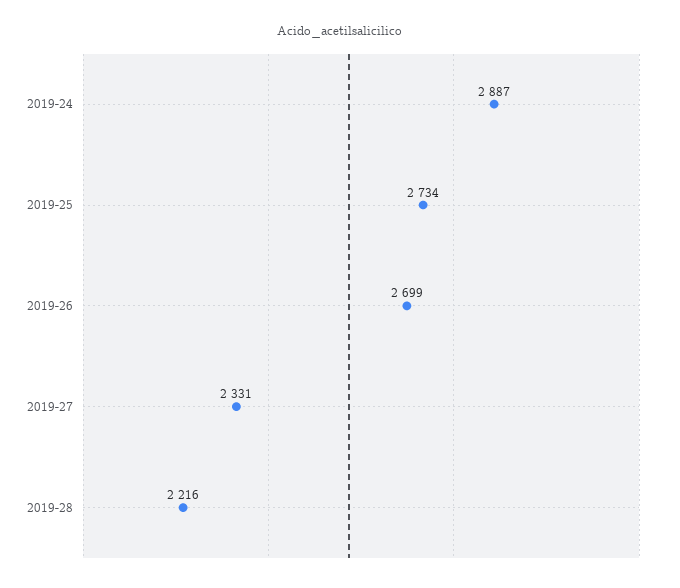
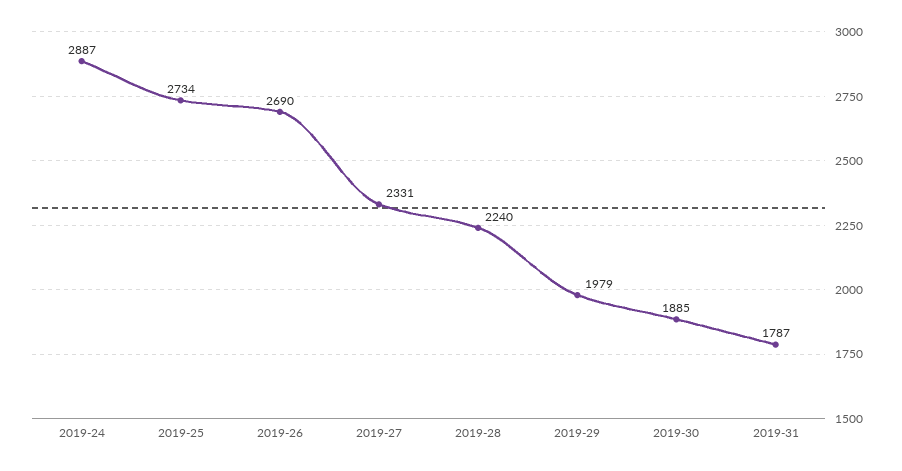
2019-26: 2699 -> 2690
2019-28: 2216 -> 2240
2019-29: none -> 1979
2019-30: none -> 1885
2019-31: none -> 1787

